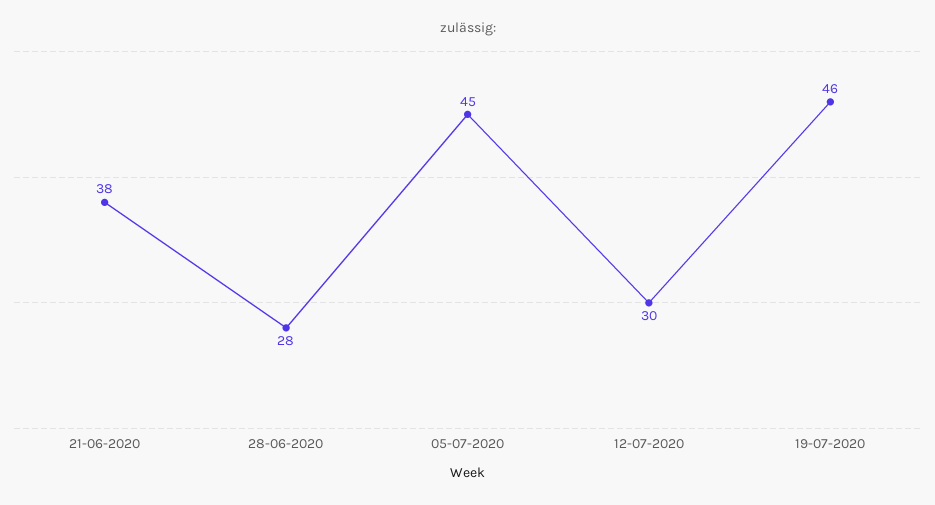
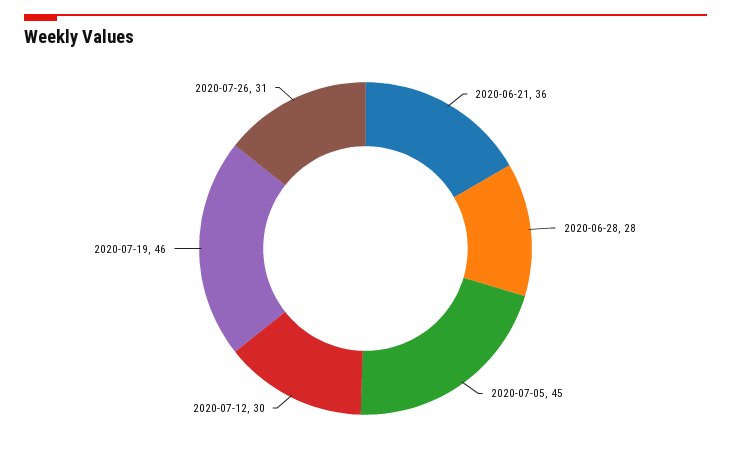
21-06-2020: 38 -> 36
2020-07-26: none -> 31

